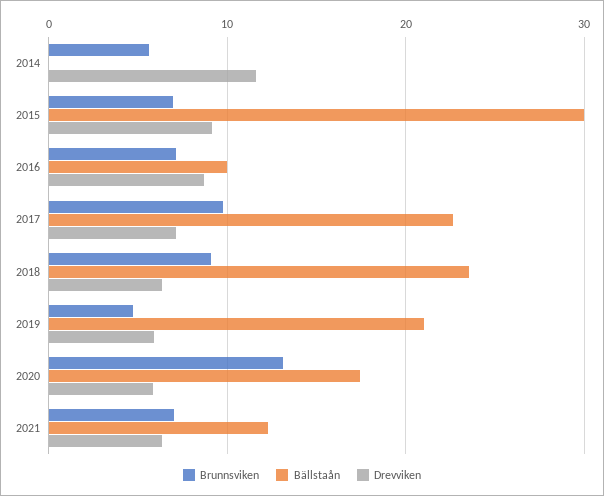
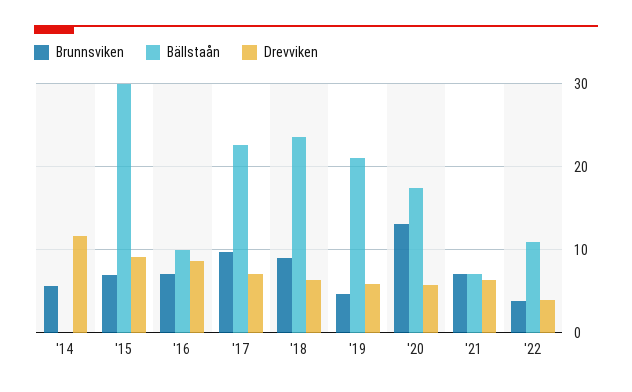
Bällstaån, 2021: 12 -> 7
Brunnsviken, '22: none -> 4
Bällstaån, '22: none -> 11
Drevviken, '22: none -> 4

